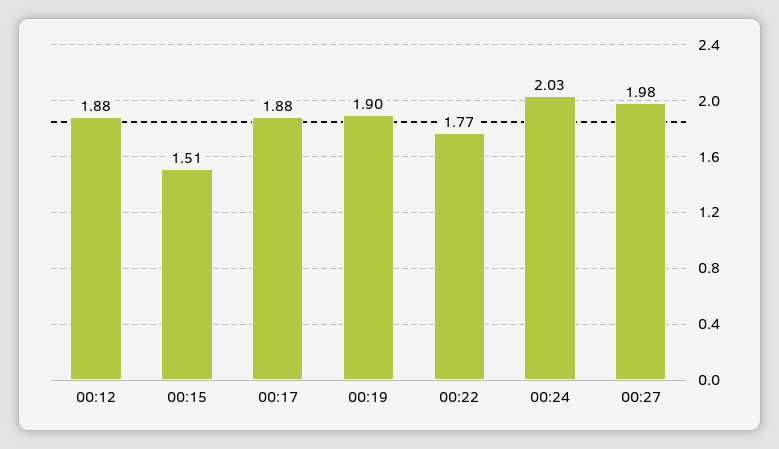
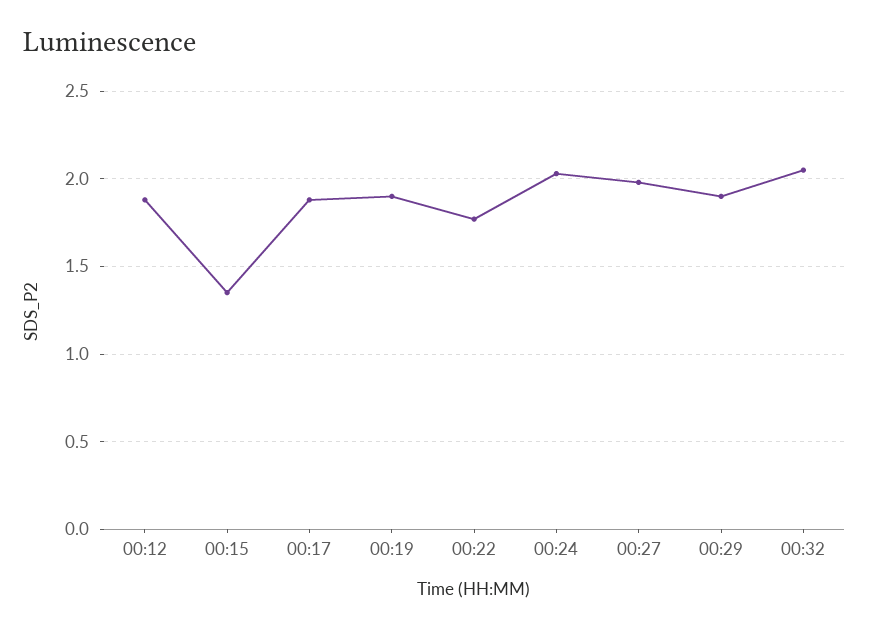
00:15: 1.51 -> 1.35
00:29: none -> 1.9
00:32: none -> 2.05

